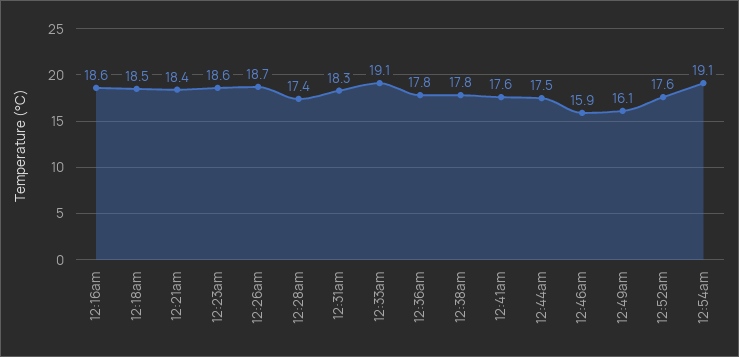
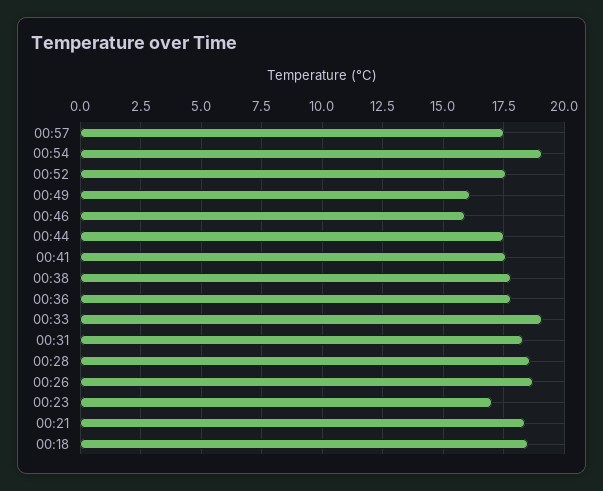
12:16am: 18.6 -> none
12:23am: 18.6 -> 17
12:28am: 17.4 -> 18.5
00:57: none -> 17.5

